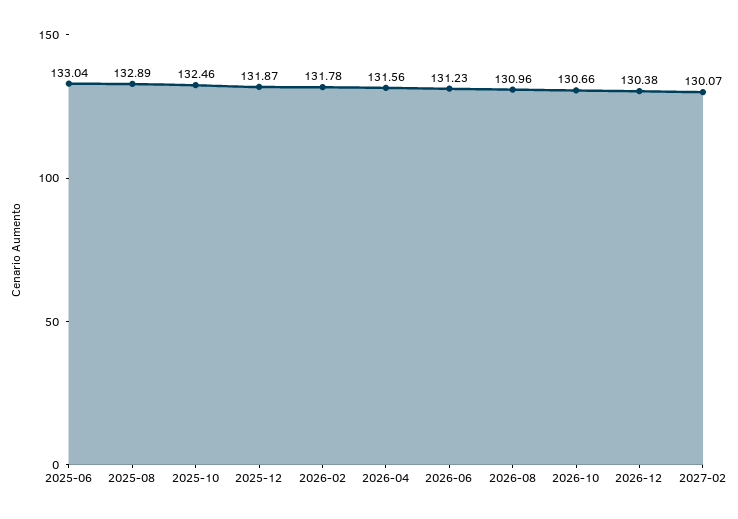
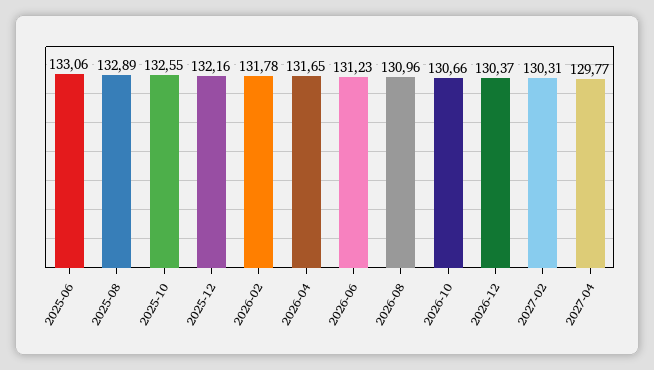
2025-06: 133.04 -> 133.06
2025-10: 132.46 -> 132.55
2025-12: 131.87 -> 132.16
2026-04: 131.56 -> 131.65
2026-12: 130.38 -> 130.37
2027-02: 130.07 -> 130.31
2027-04: none -> 129.77

